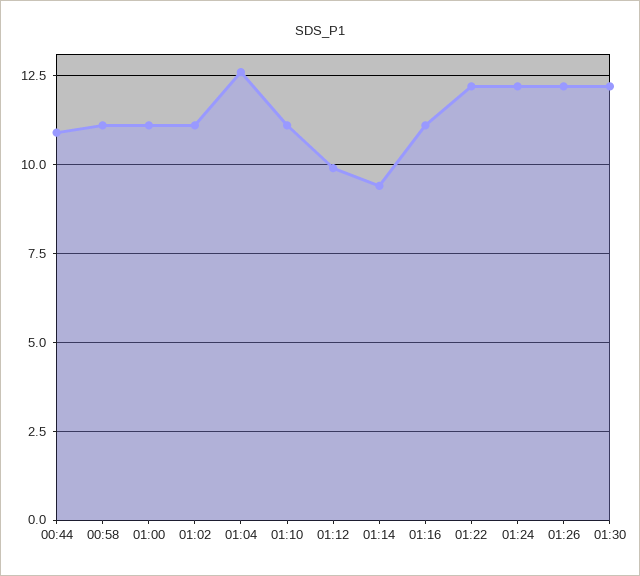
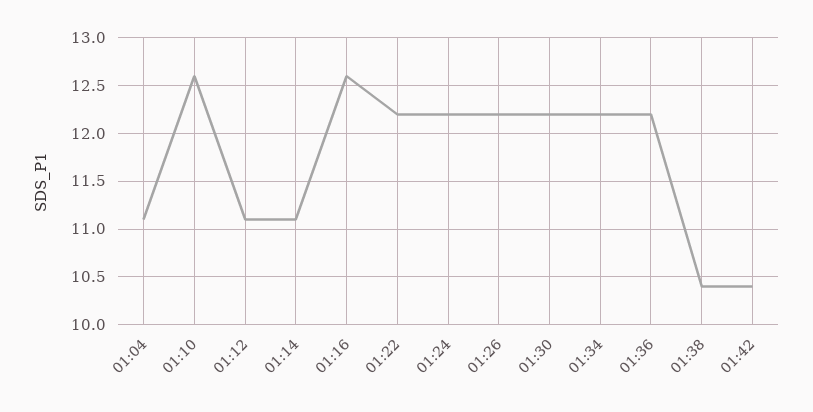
00:44: 11 -> none
00:58: 11 -> none
01:00: 11 -> none
01:02: 11 -> none
01:04: 12.5 -> 11.1
01:10: 11 -> 12.6
01:12: 10 -> 11.1
01:14: 9.5 -> 11.1
01:16: 11 -> 12.6
01:34: none -> 12.2
01:36: none -> 12.2
01:38: none -> 10.4
01:42: none -> 10.4

